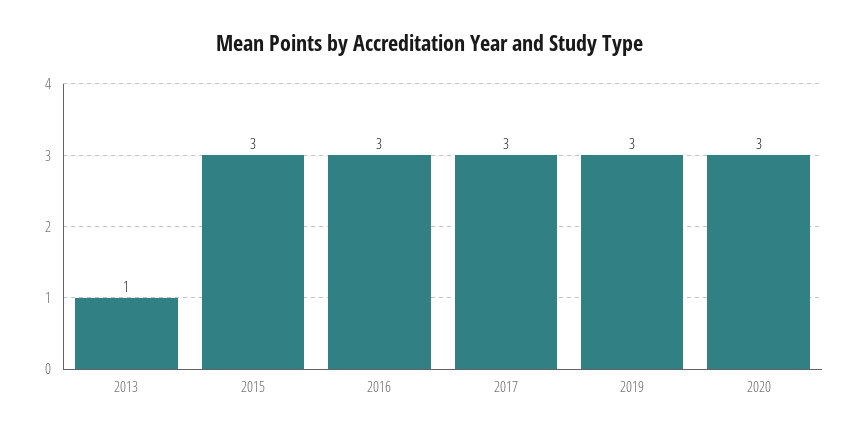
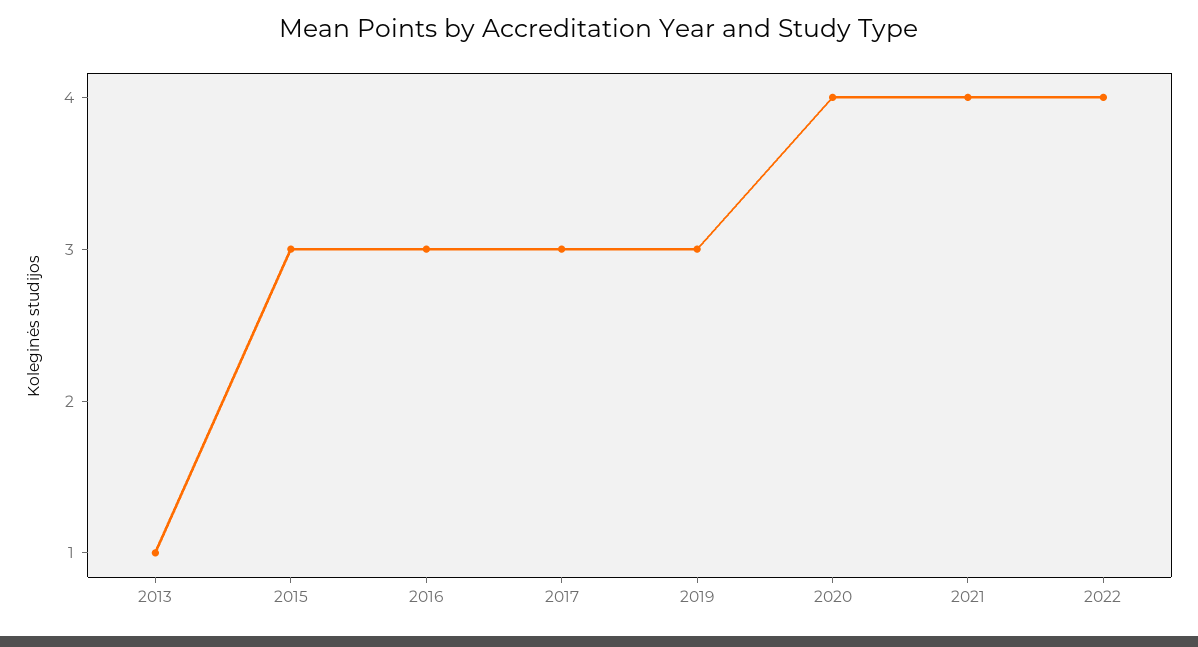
2020: 3 -> 4
2021: none -> 4
2022: none -> 4

